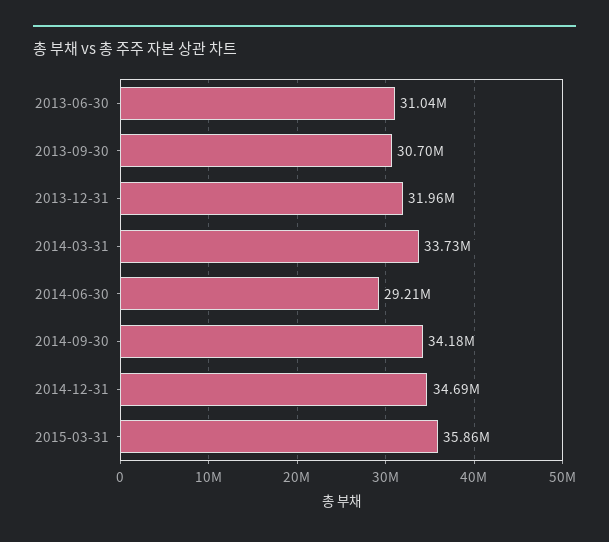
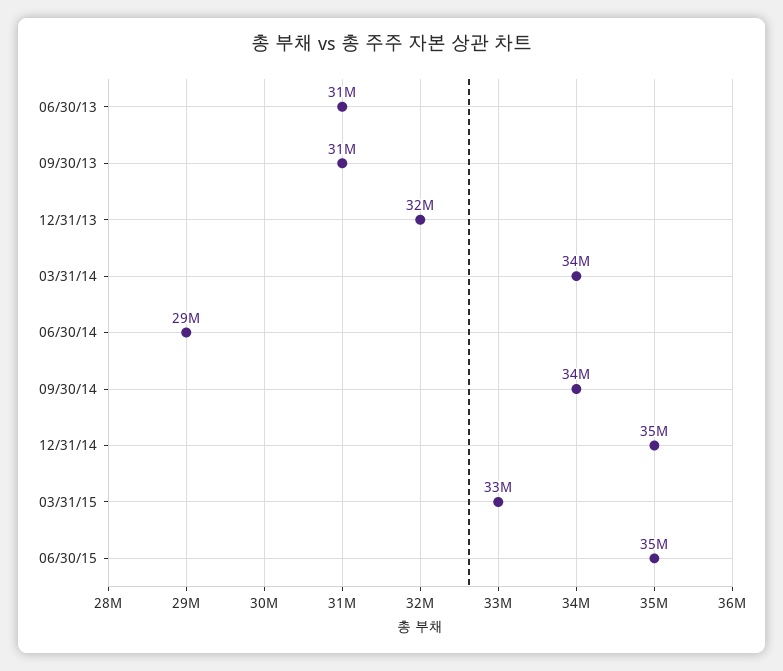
2015-03-31: 35860000 -> 33000000
06/30/15: none -> 35000000

